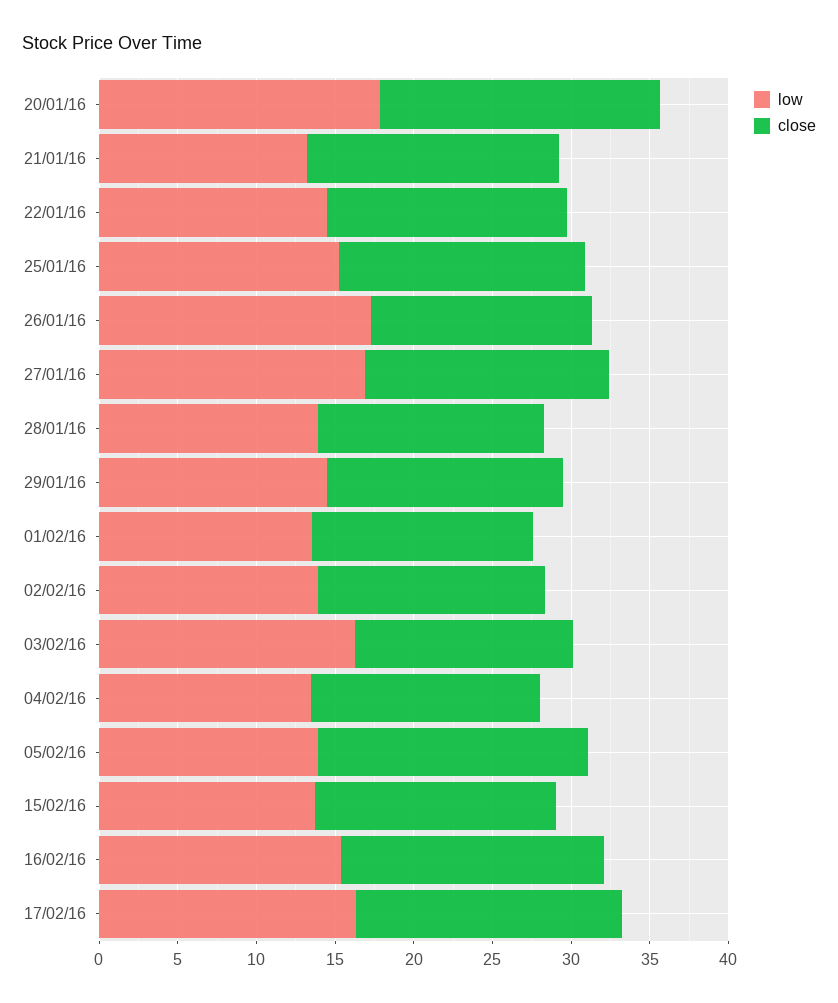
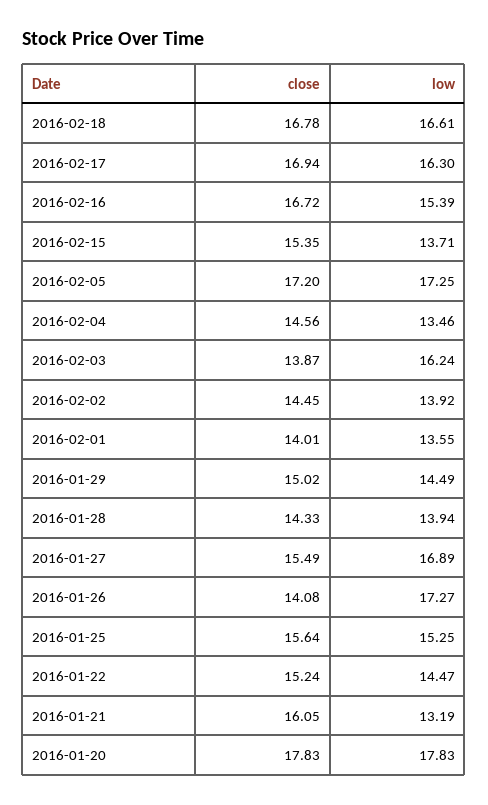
low, 05/02/16: 14 -> 17.25
close, 2016-02-18: none -> 16.78
low, 2016-02-18: none -> 16.61

